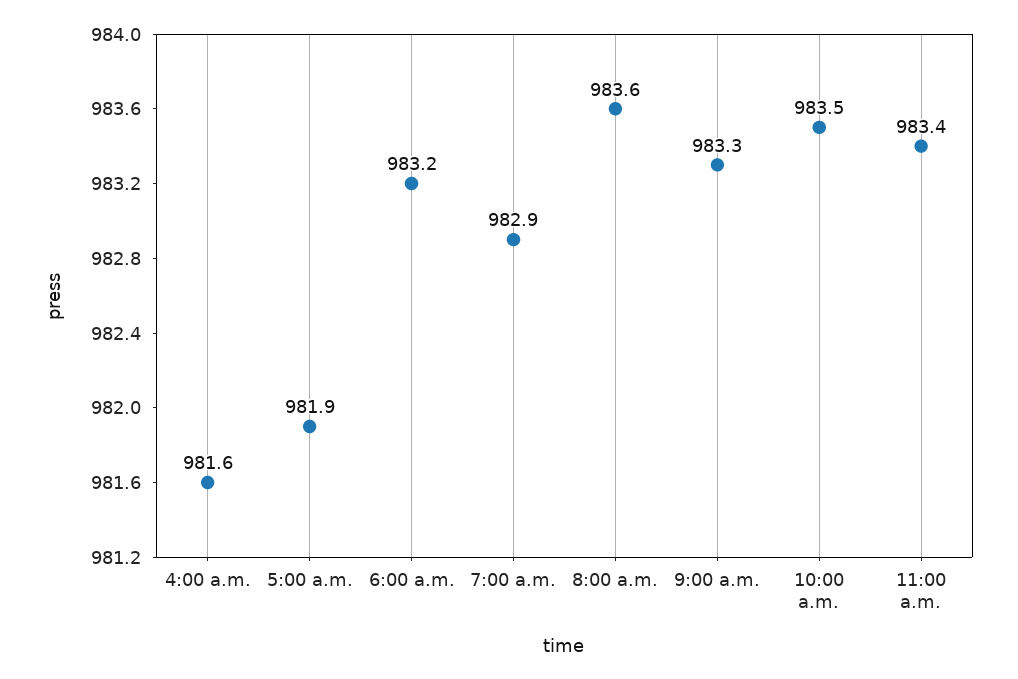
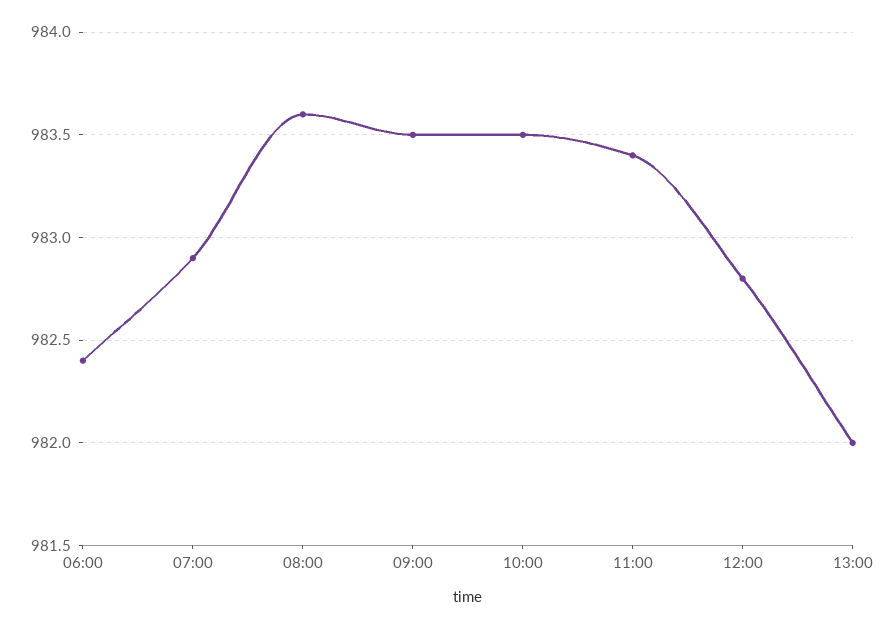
4:00 a.m.: 981.6 -> none
5:00 a.m.: 981.9 -> none
6:00 a.m.: 983.2 -> 982.4
9:00 a.m.: 983.3 -> 983.5
12:00: none -> 982.8
13:00: none -> 982

